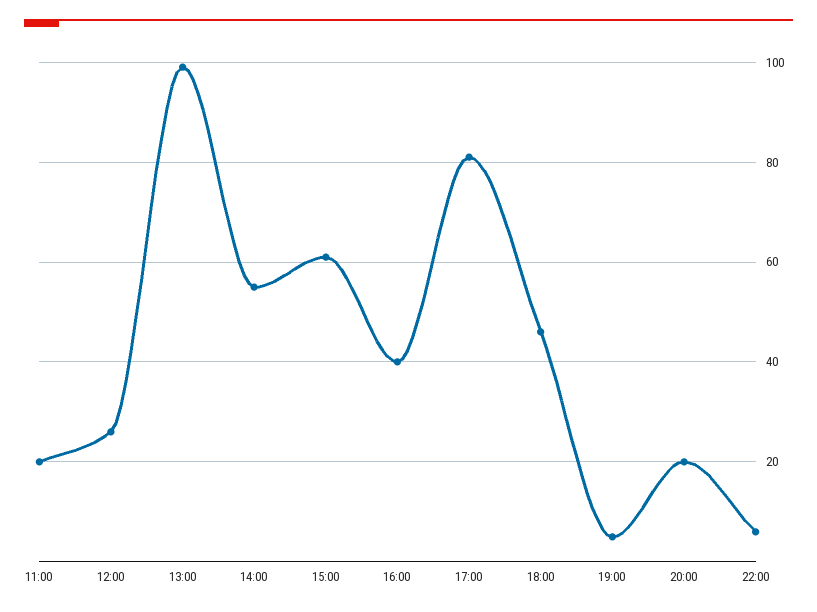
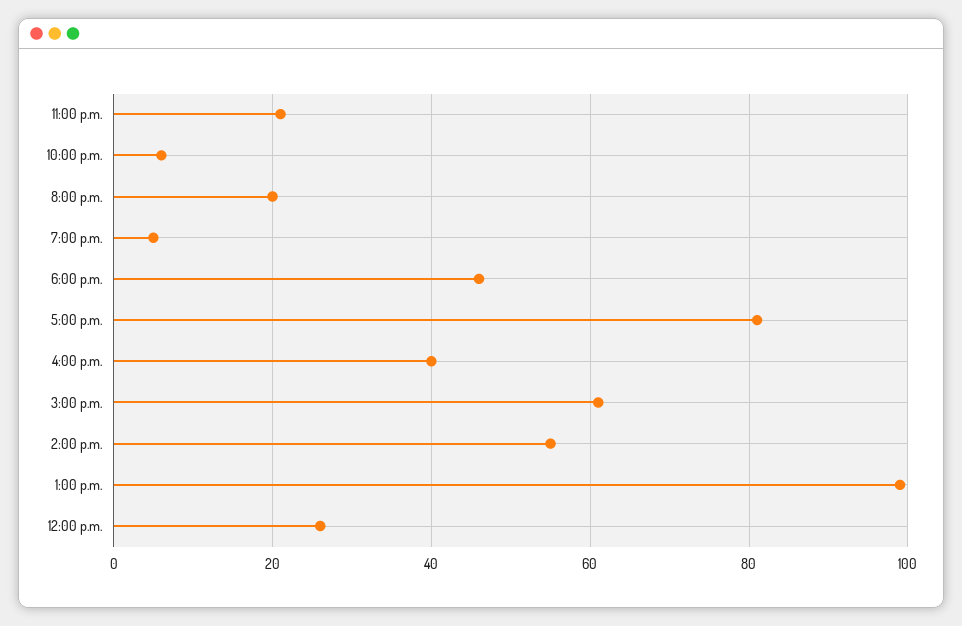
11:00: 20 -> none
11:00 p.m.: none -> 20

